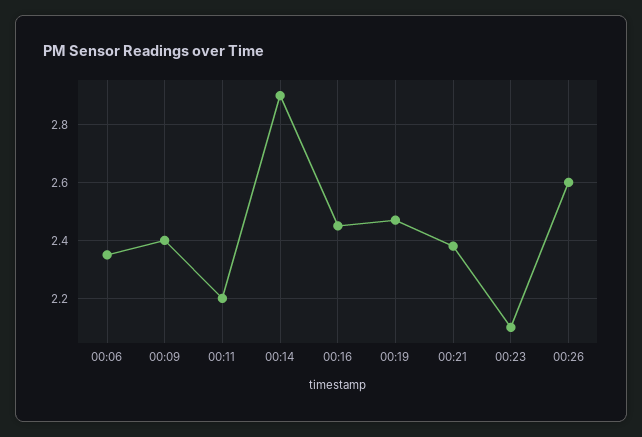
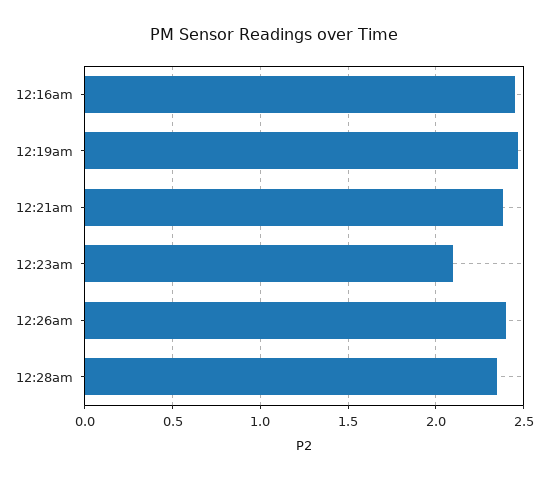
00:06: 2.35 -> none
00:09: 2.4 -> none
00:11: 2.2 -> none
00:14: 2.9 -> none
00:26: 2.6 -> 2.4
12:28am: none -> 2.35

